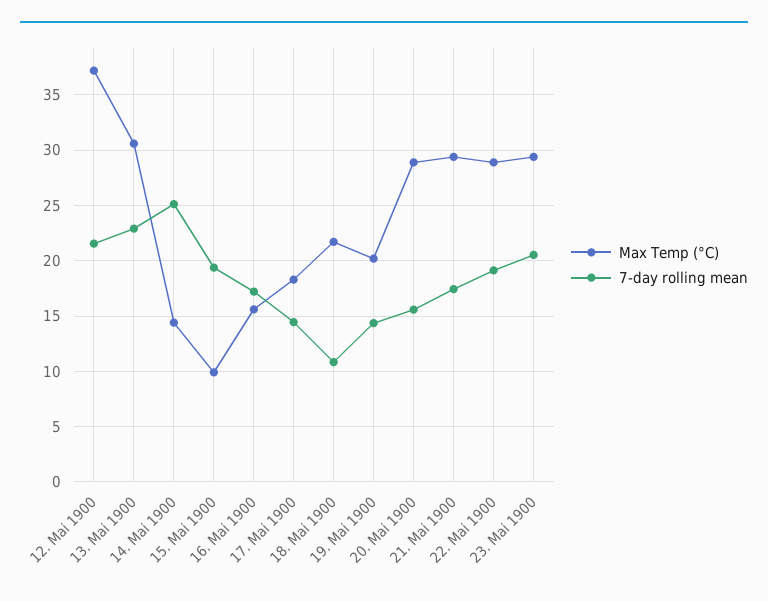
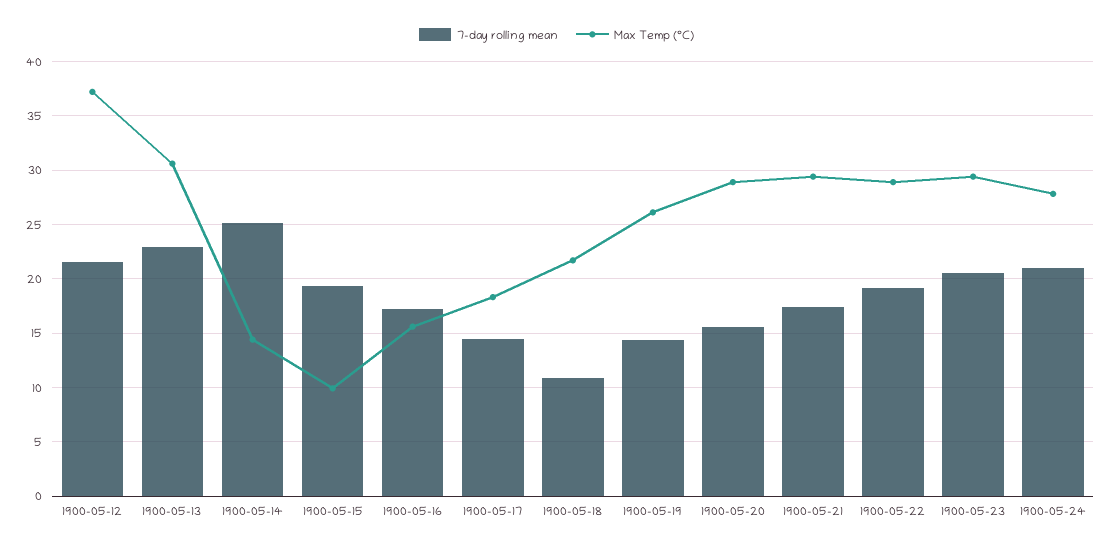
Max Temp (°C), 19. Mai 1900: 20 -> 26
7-day rolling mean, 1900-05-24: none -> 21
Max Temp (°C), 1900-05-24: none -> 28

